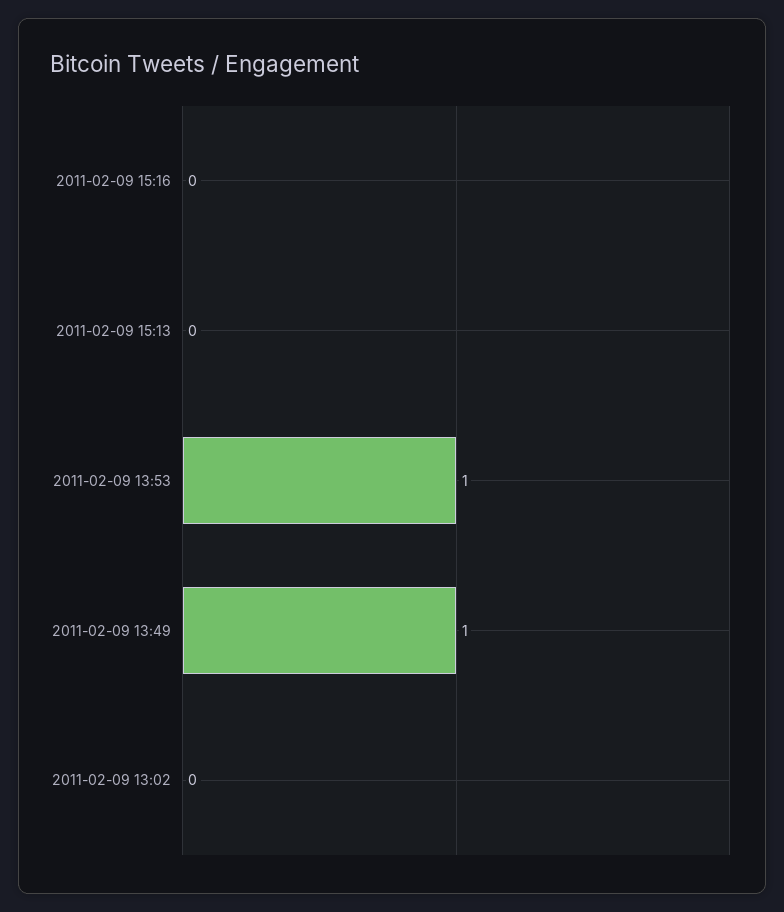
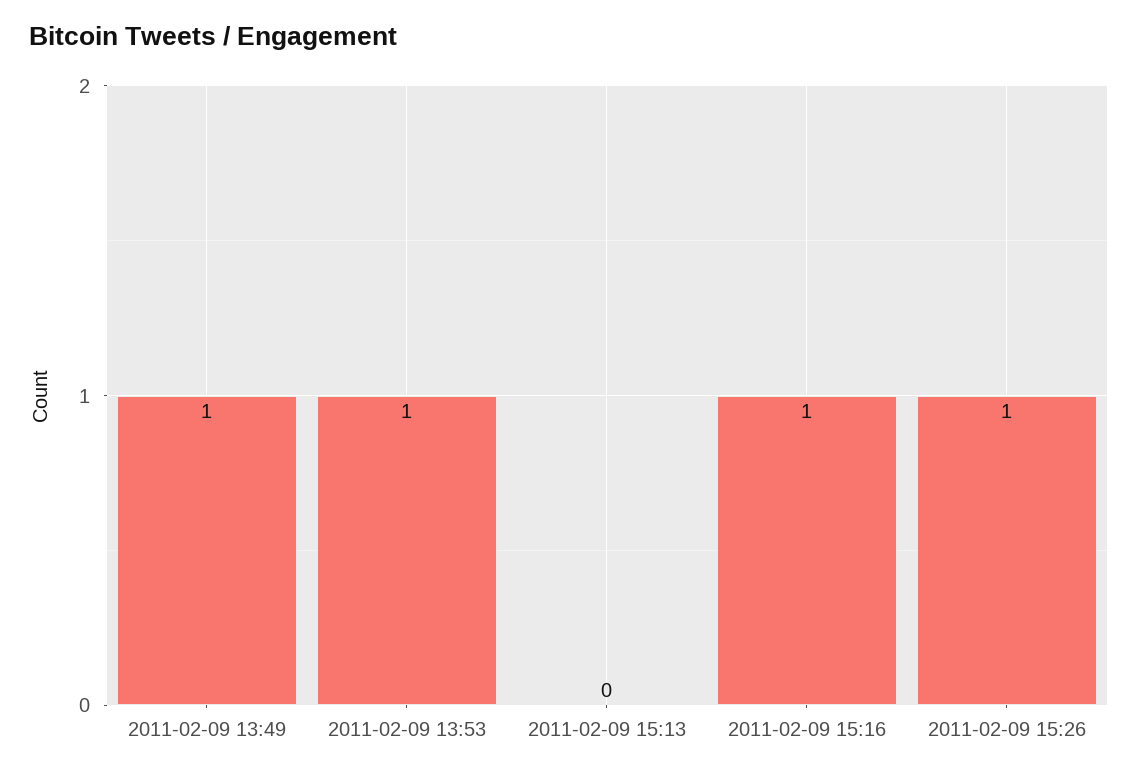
2011-02-09 15:16: 0 -> 1
2011-02-09 13:02: 0 -> none
2011-02-09 15:26: none -> 1

